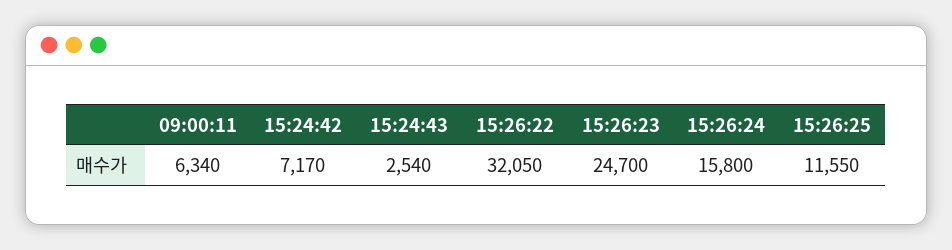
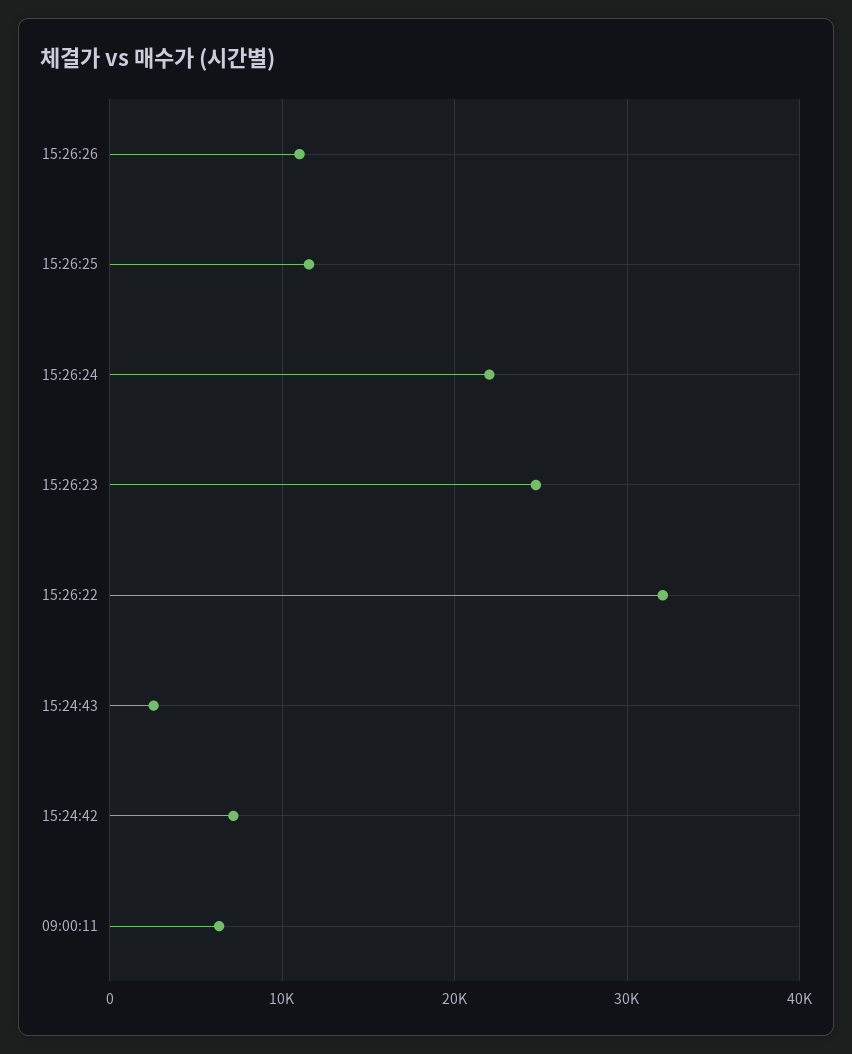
15:26:24: 15800 -> 22000
15:26:26: none -> 11000

